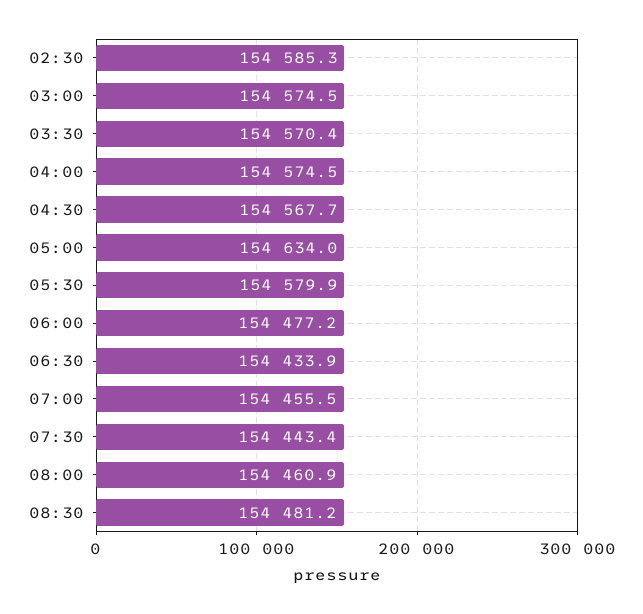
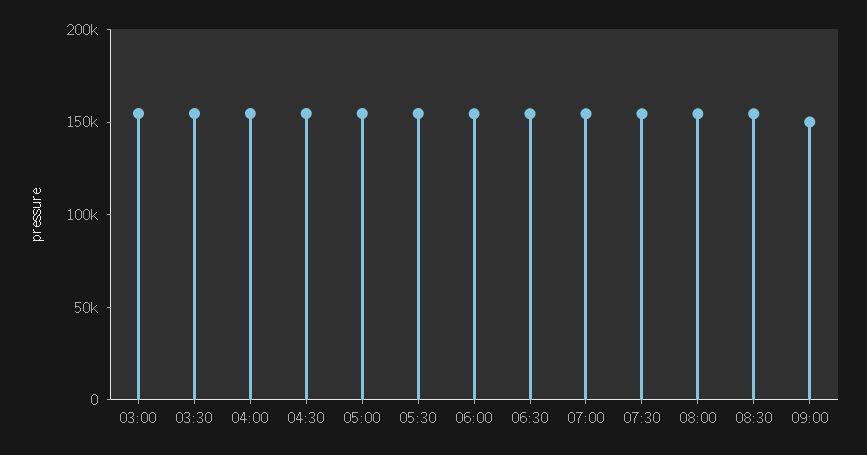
02:30: 154585.3 -> none
09:00: none -> 150000

